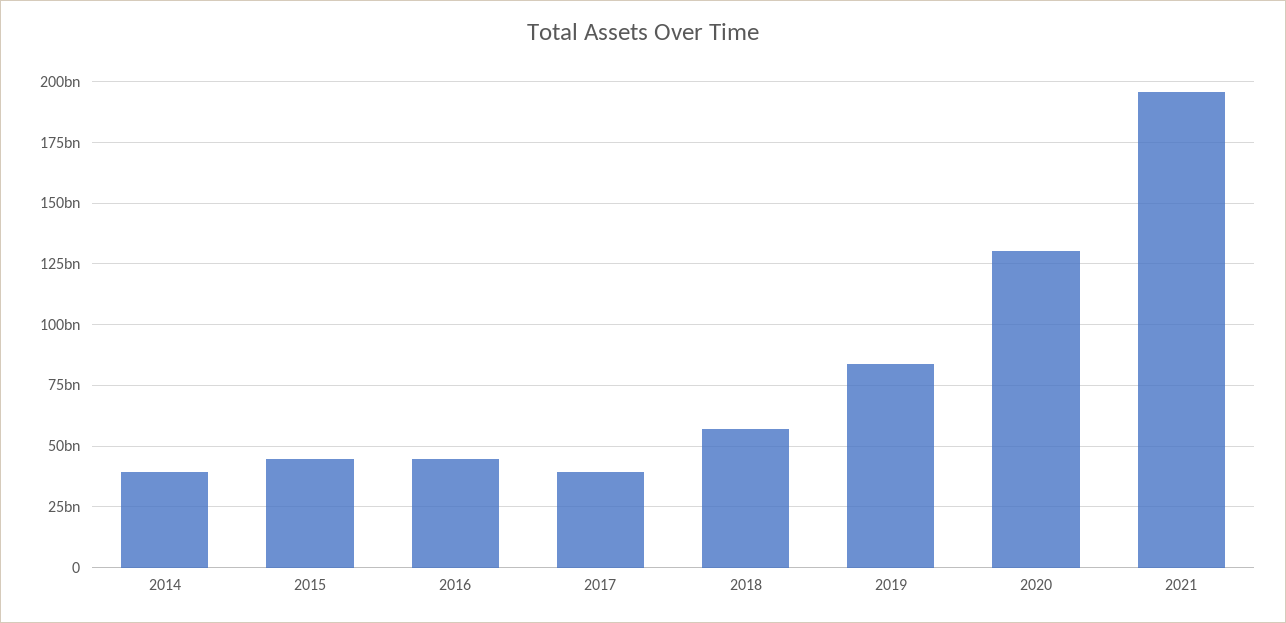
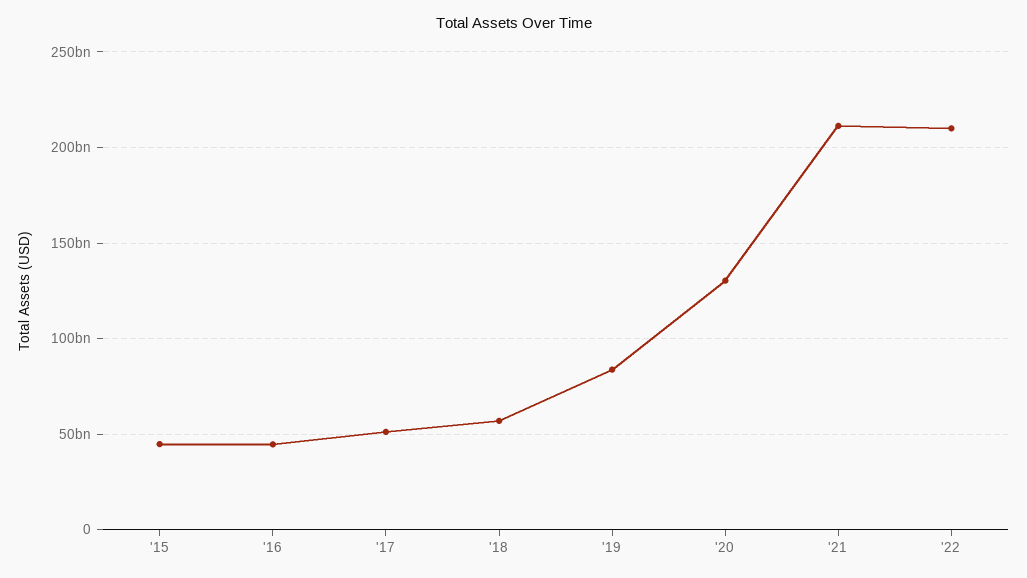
2014: 40000000000 -> none
2017: 40000000000 -> 50000000000
2021: 195000000000 -> 210000000000
'22: none -> 210000000000

